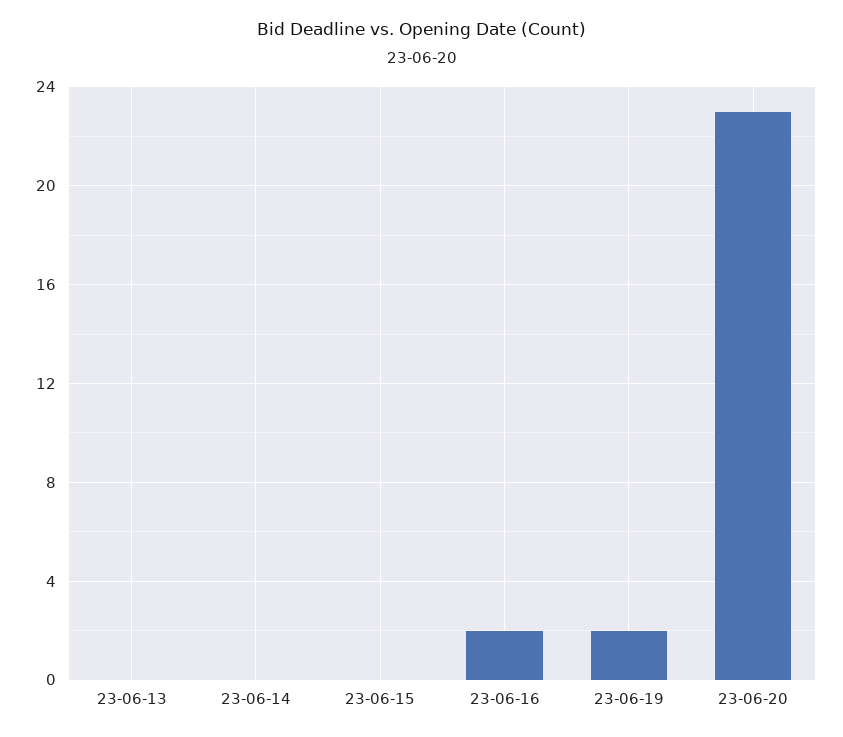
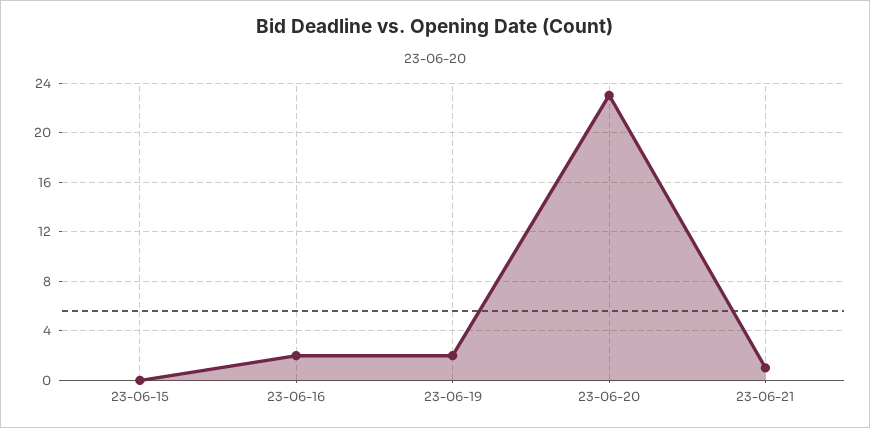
23-06-13: 0 -> none
23-06-14: 0 -> none
23-06-21: none -> 1

